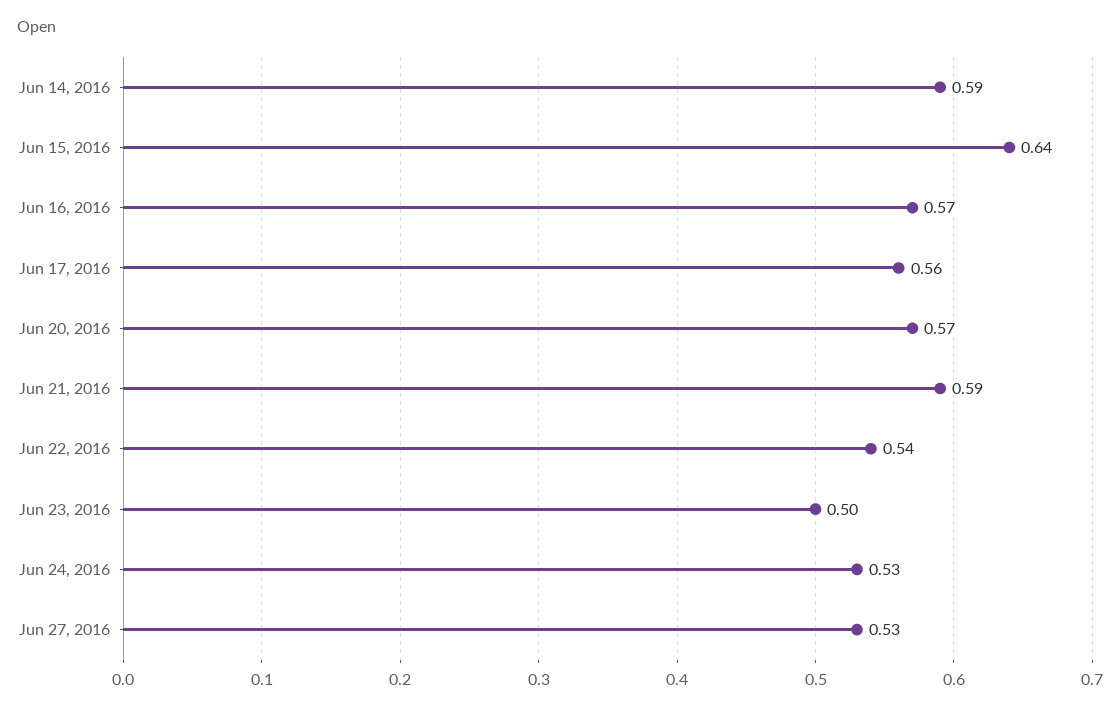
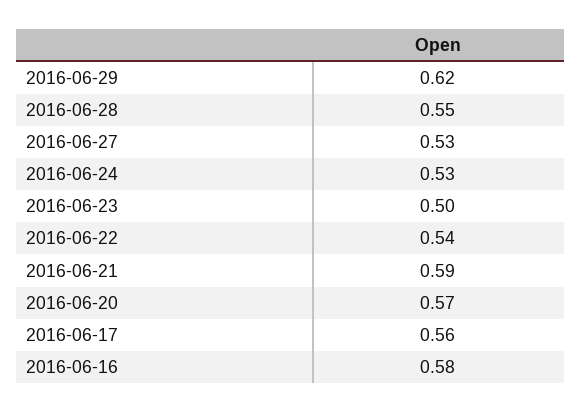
Jun 14, 2016: 0.59 -> none
Jun 15, 2016: 0.64 -> none
Jun 16, 2016: 0.57 -> 0.58
2016-06-29: none -> 0.62
2016-06-28: none -> 0.55

